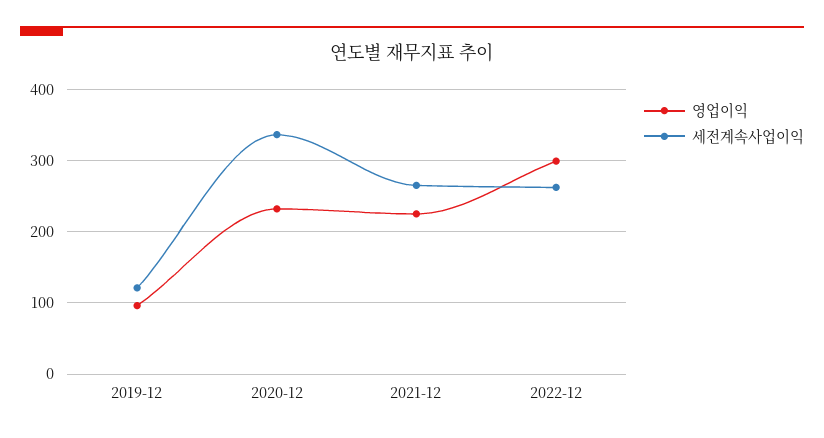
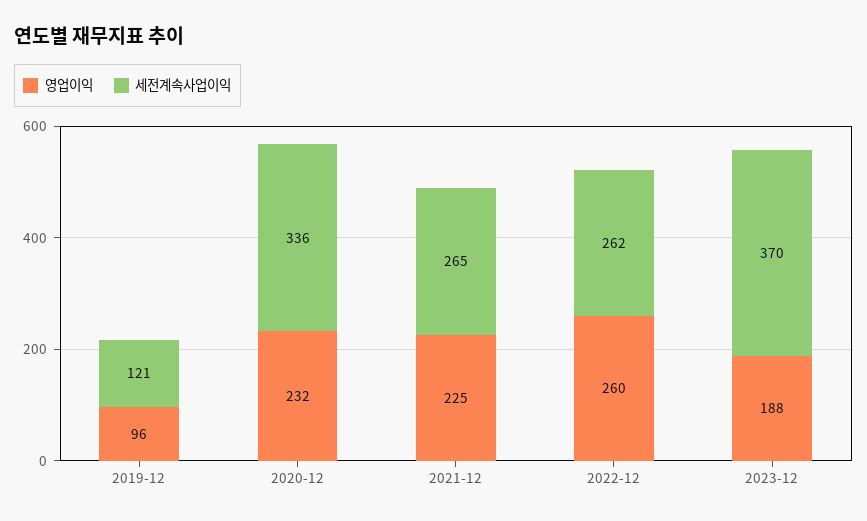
영업이익, 2022-12: 300 -> 260
영업이익, 2023-12: none -> 188
세전계속사업이익, 2023-12: none -> 370

